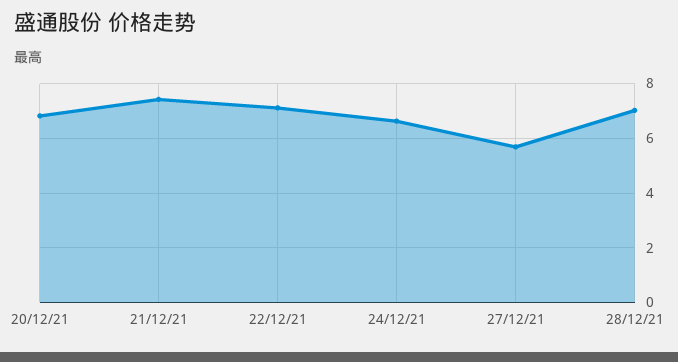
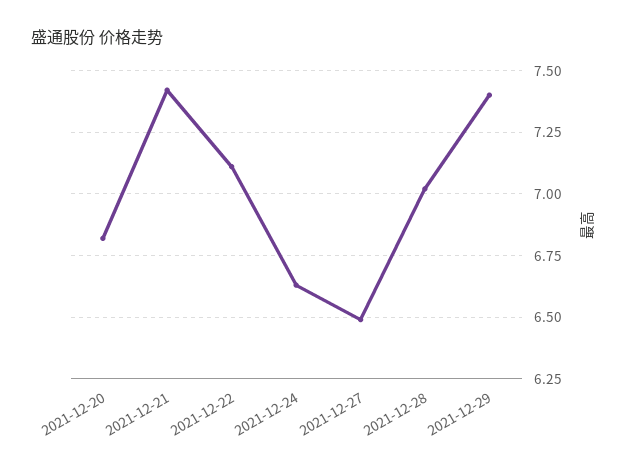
27/12/21: 5.75 -> 6.5
2021-12-29: none -> 7.4

